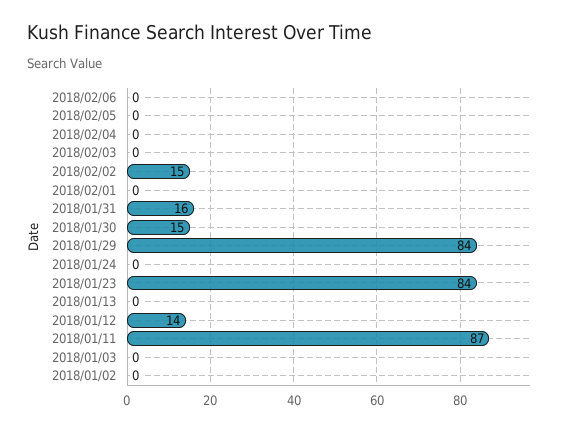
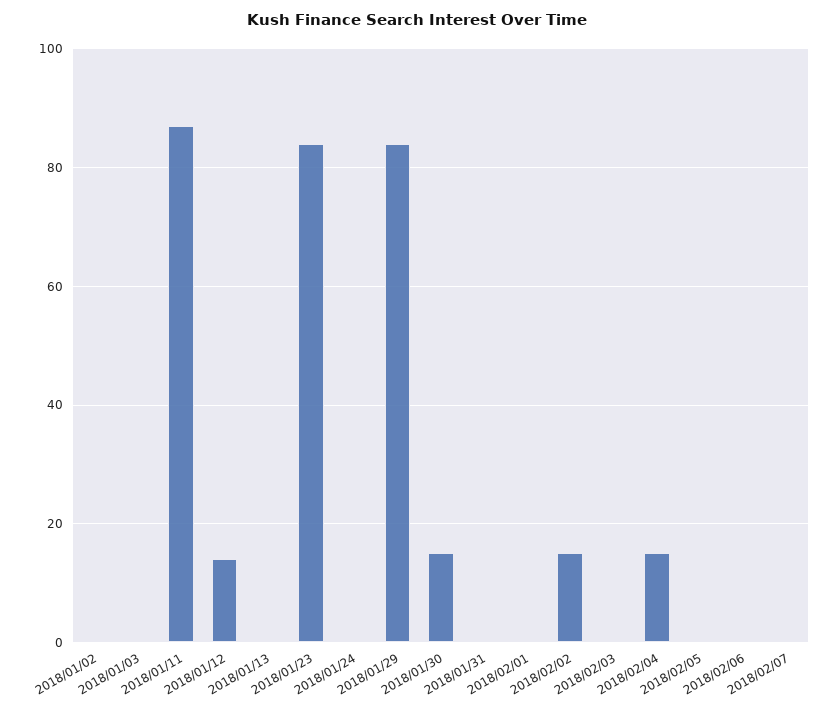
2018/02/04: 0 -> 15
2018/01/31: 16 -> 0
2018/02/07: none -> 0

